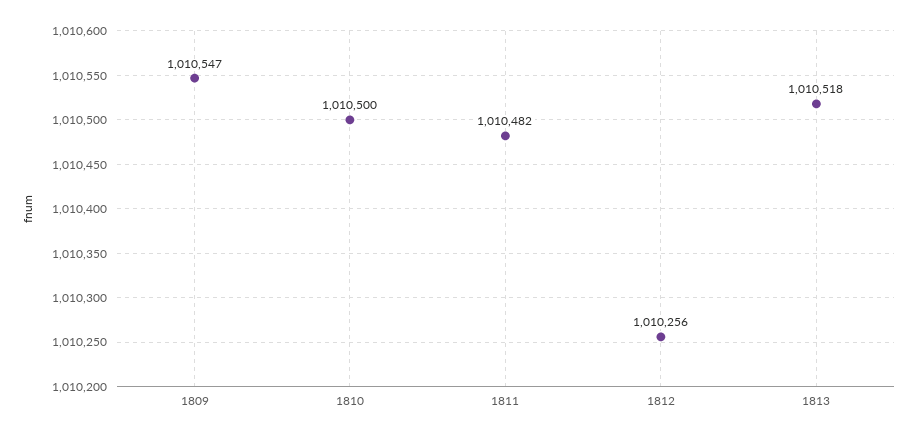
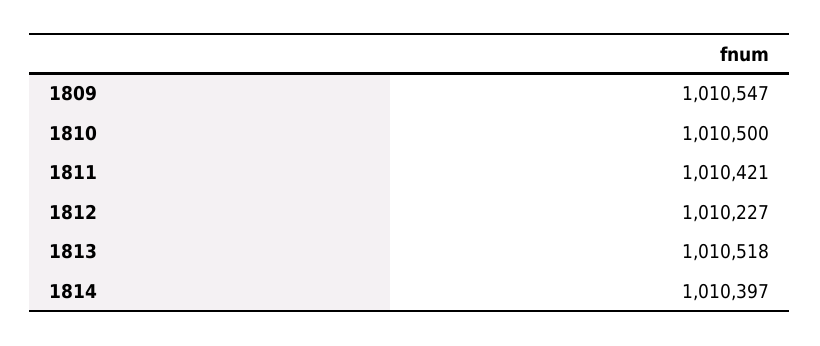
1811: 1010482 -> 1010421
1812: 1010256 -> 1010227
1814: none -> 1010397

